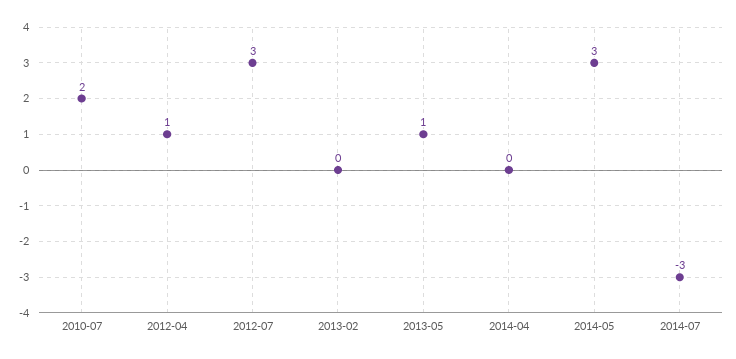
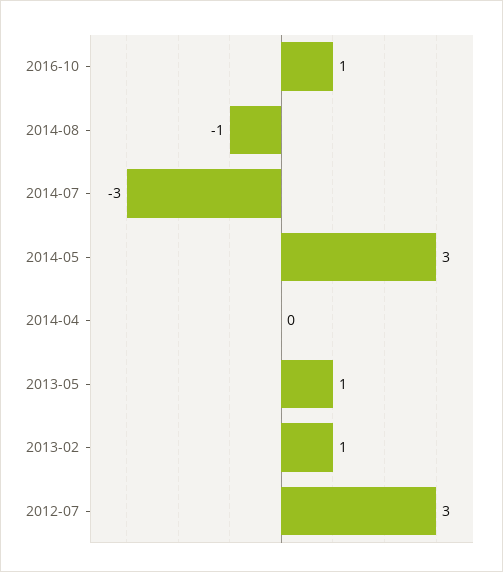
2010-07: 2 -> none
2012-04: 1 -> none
2013-02: 0 -> 1
2016-10: none -> 1
2014-08: none -> -1

